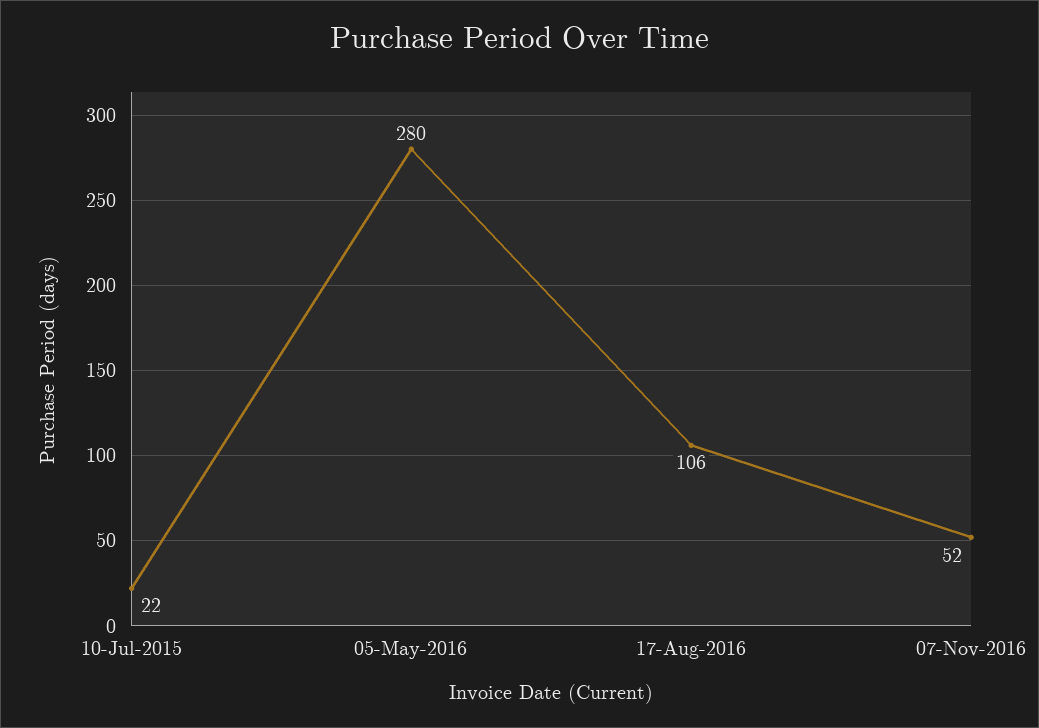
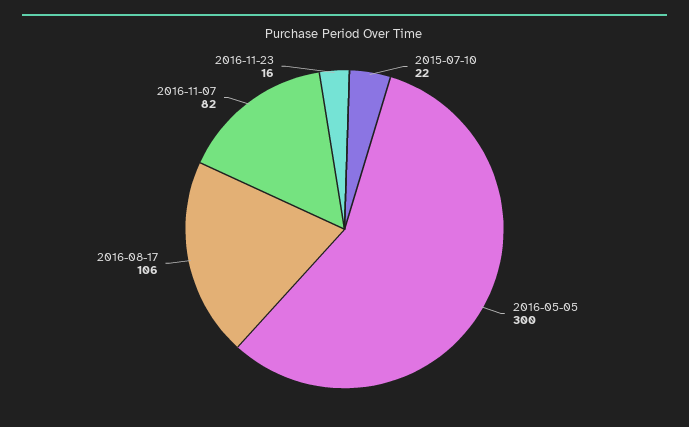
05-May-2016: 280 -> 300
07-Nov-2016: 52 -> 82
2016-11-23: none -> 16

